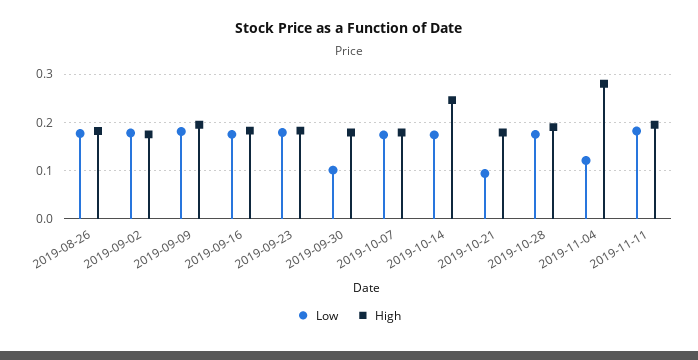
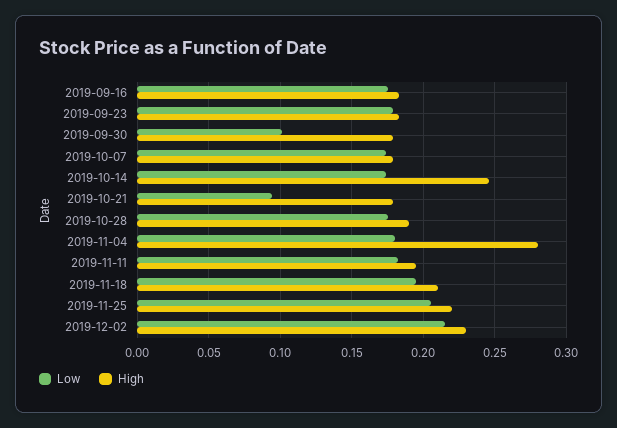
Low, 2019-08-26: 0.18 -> none
High, 2019-08-26: 0.18 -> none
Low, 2019-09-02: 0.18 -> none
High, 2019-09-02: 0.18 -> none
Low, 2019-09-09: 0.18 -> none
High, 2019-09-09: 0.2 -> none
Low, 2019-11-04: 0.12 -> 0.18
Low, 2019-11-18: none -> 0.195
High, 2019-11-18: none -> 0.21
Low, 2019-11-25: none -> 0.205
High, 2019-11-25: none -> 0.22
Low, 2019-12-02: none -> 0.215
High, 2019-12-02: none -> 0.23

